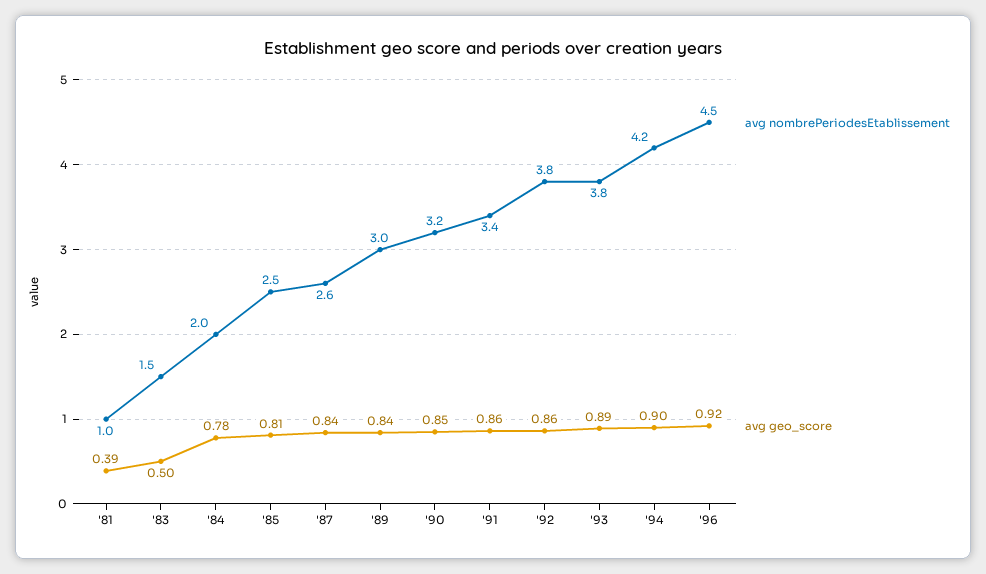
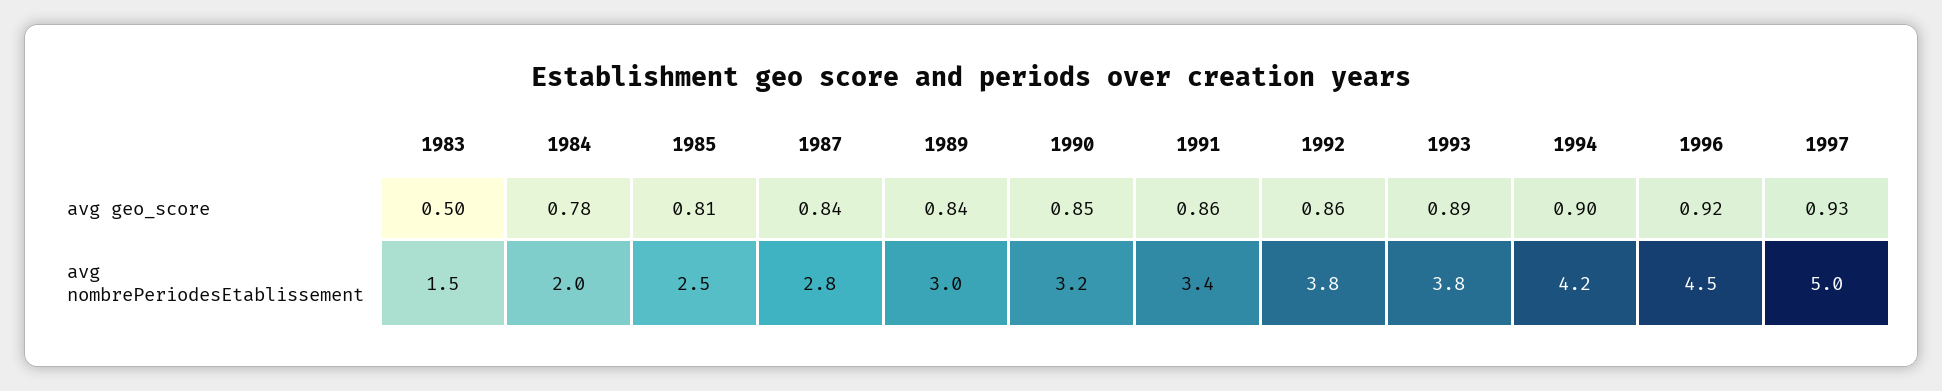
avg nombrePeriodesEtablissement, '81: 1 -> none
avg geo_score, '81: 0.39 -> none
avg nombrePeriodesEtablissement, '87: 2.6 -> 2.8
avg geo_score, 1997: none -> 0.93
avg nombrePeriodesEtablissement, 1997: none -> 5

